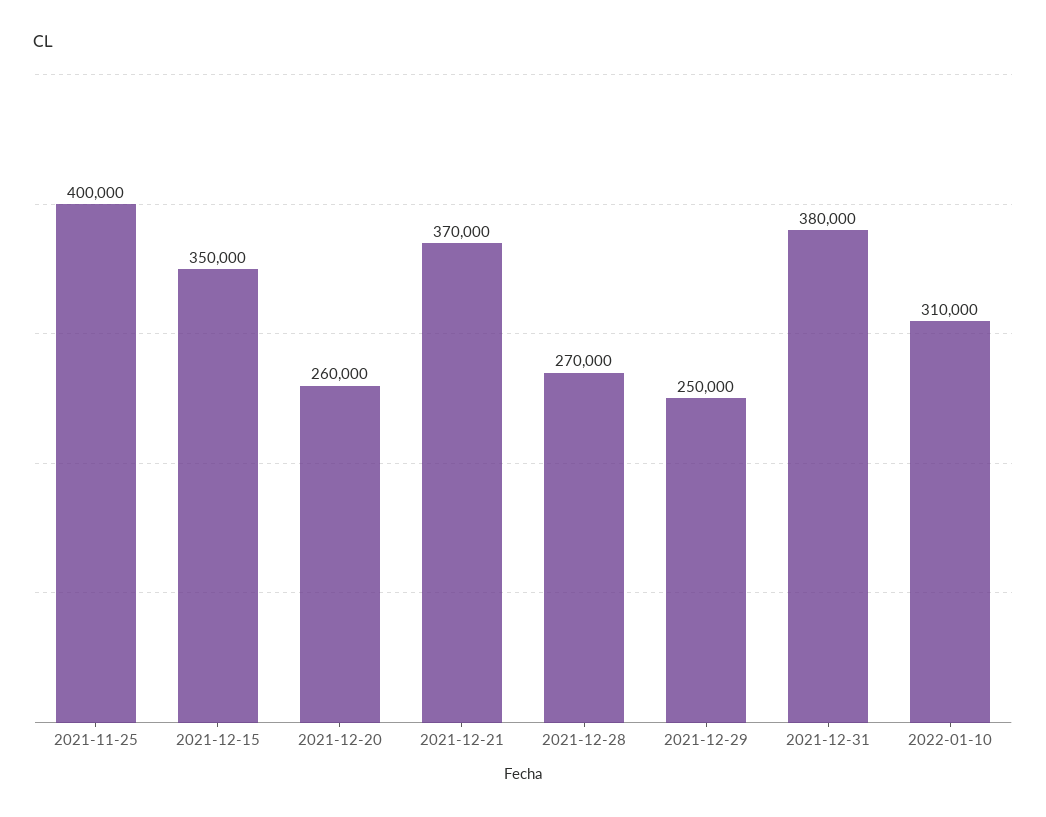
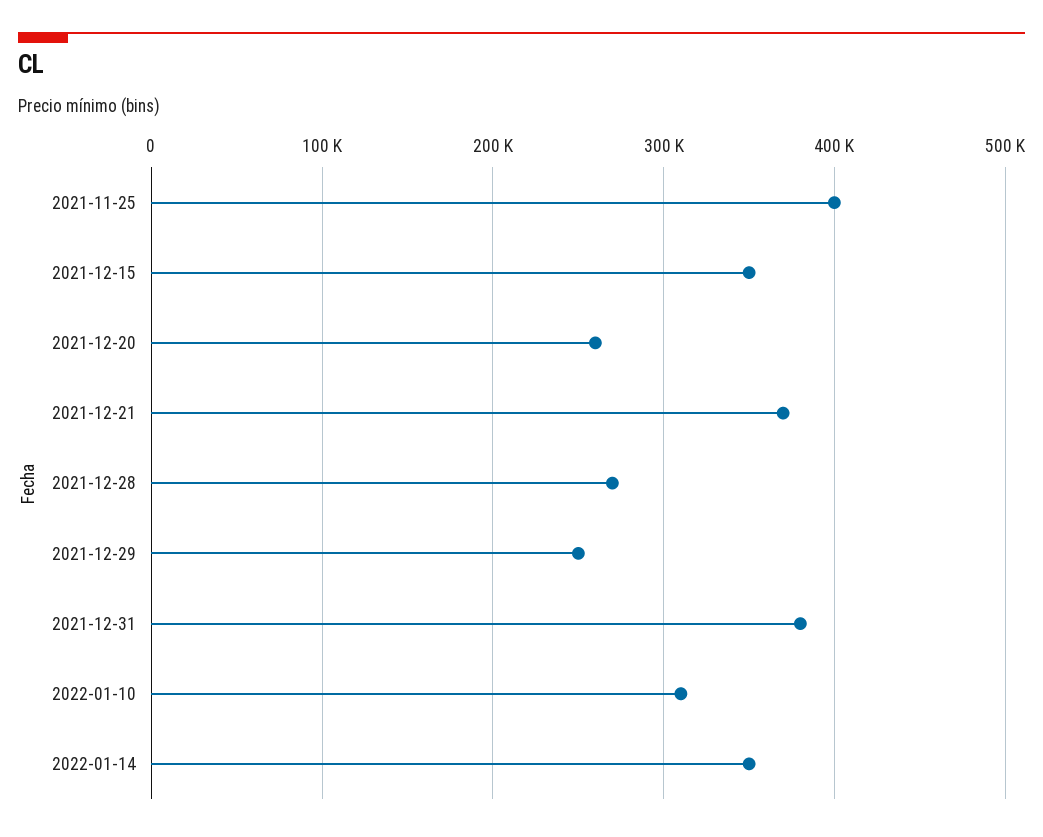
2022-01-14: none -> 350000

